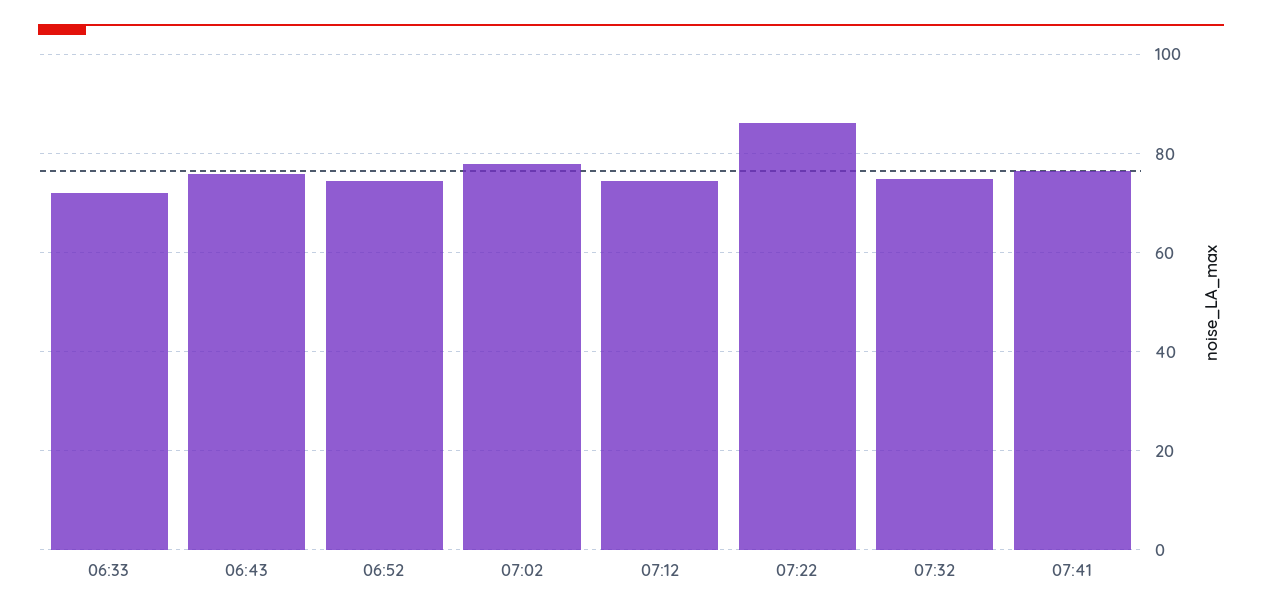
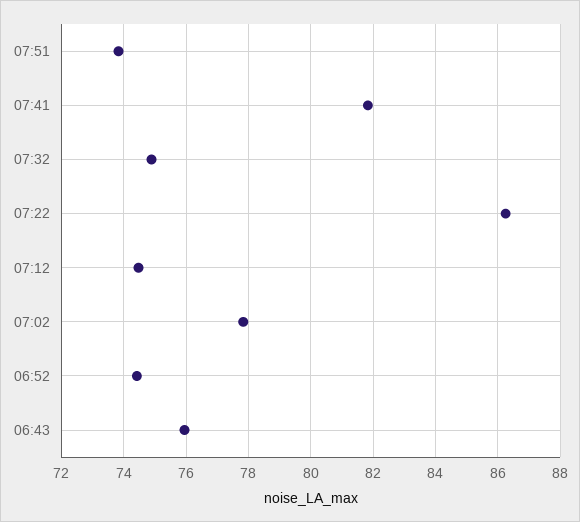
06:33: 72 -> none
07:41: 76 -> 81.8
07:51: none -> 73.8

